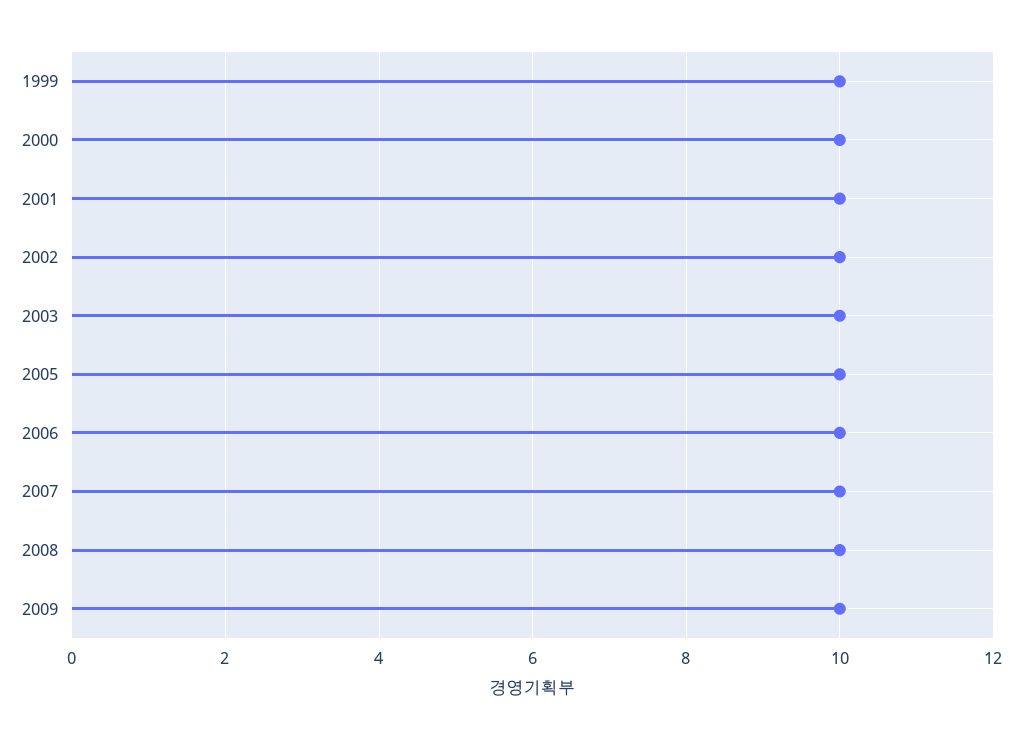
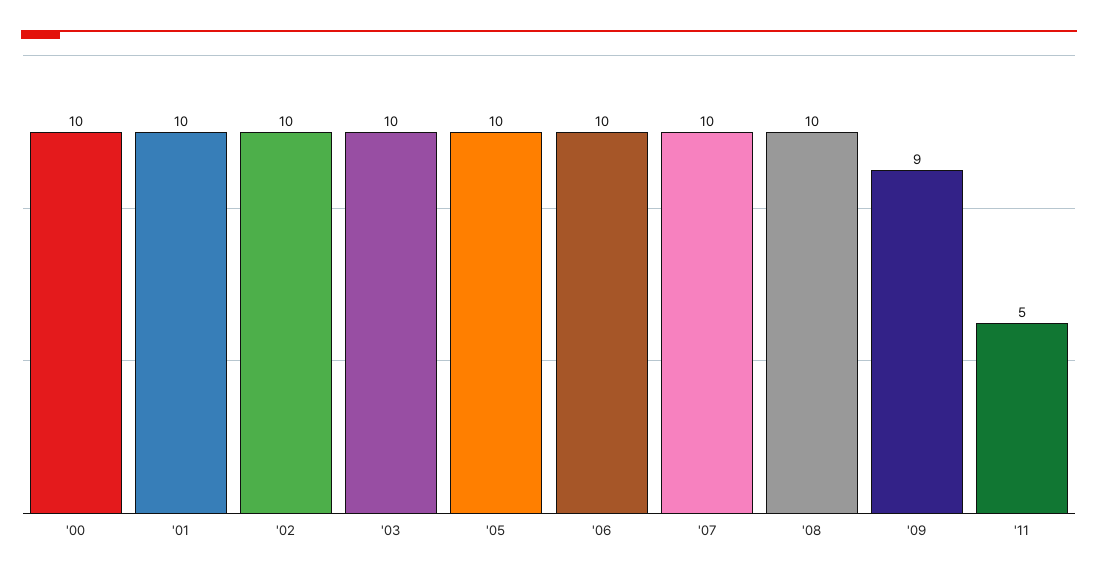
1999: 10 -> none
2009: 10 -> 9
'11: none -> 5

